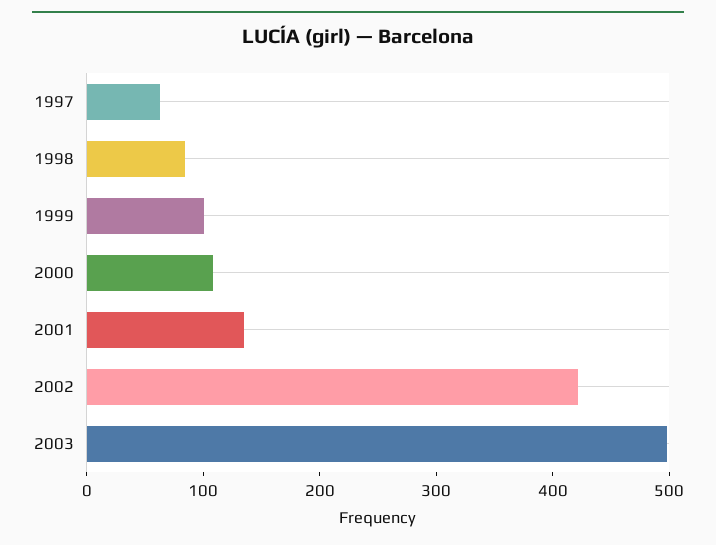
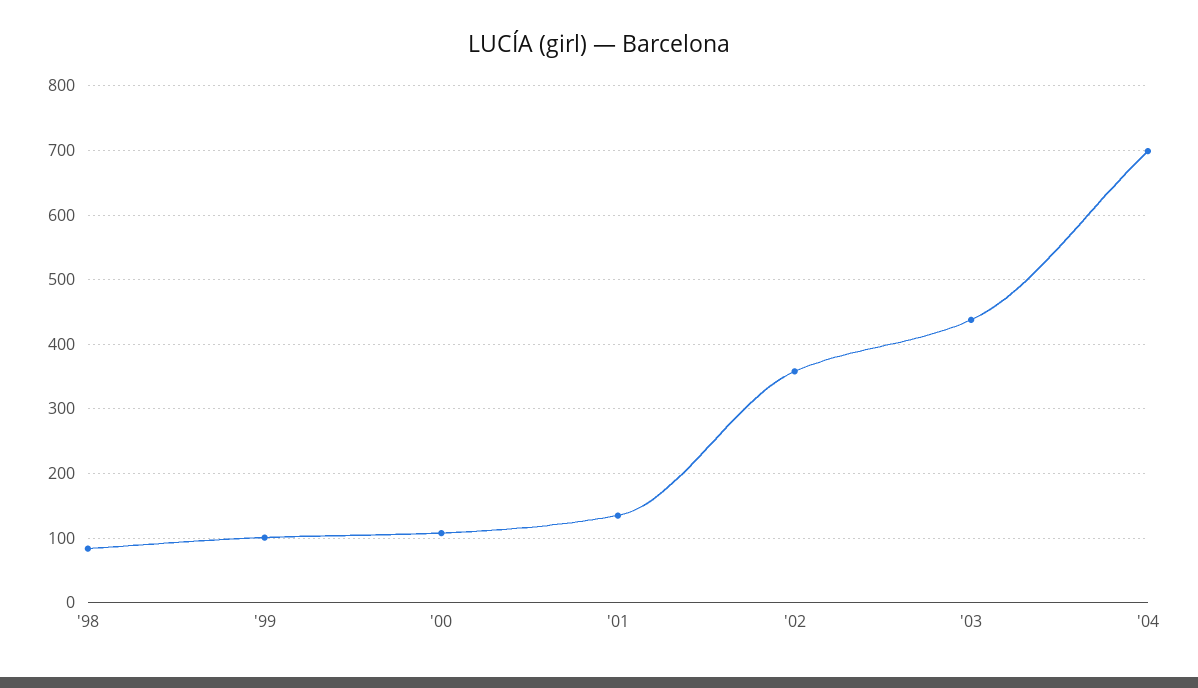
1997: 60 -> none
2002: 420 -> 360
2003: 500 -> 440
'04: none -> 700

